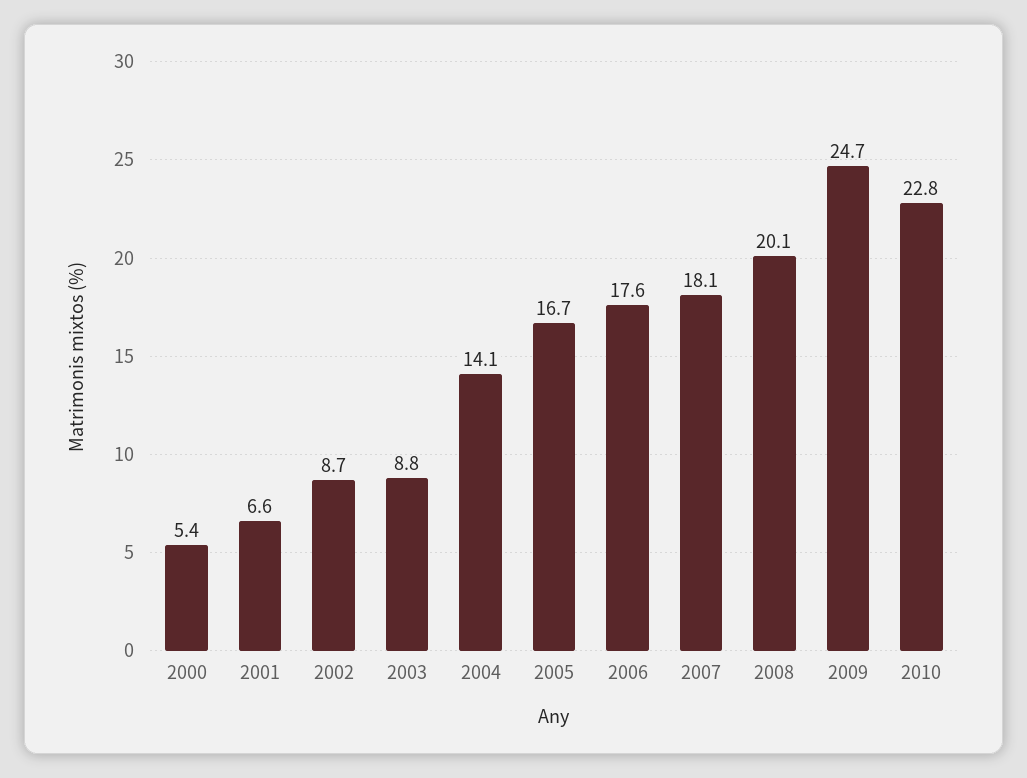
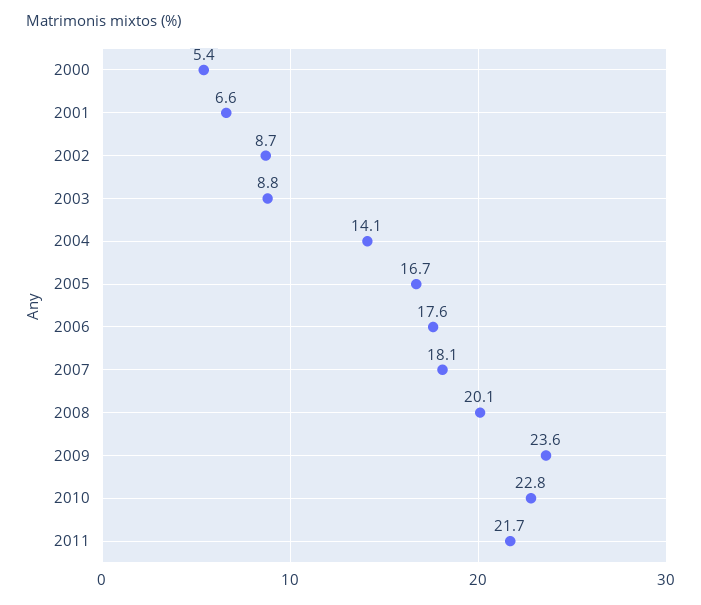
2009: 24.7 -> 23.6
2011: none -> 21.7

